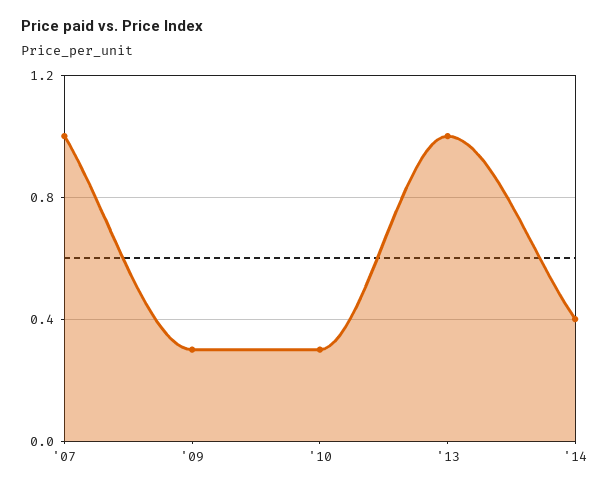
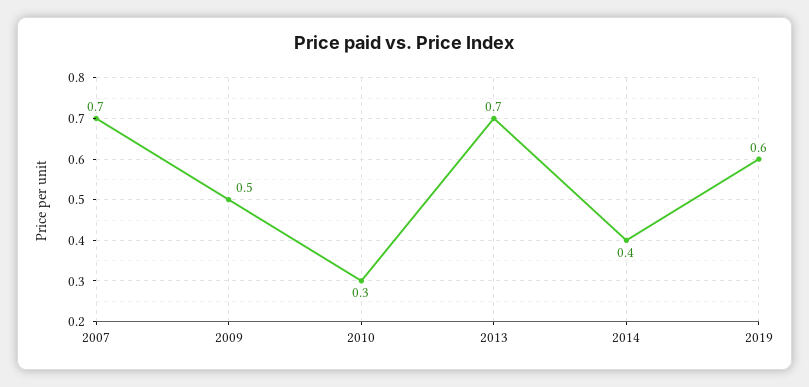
'07: 1 -> 0.7
'09: 0.3 -> 0.5
'13: 1 -> 0.7
2019: none -> 0.6

